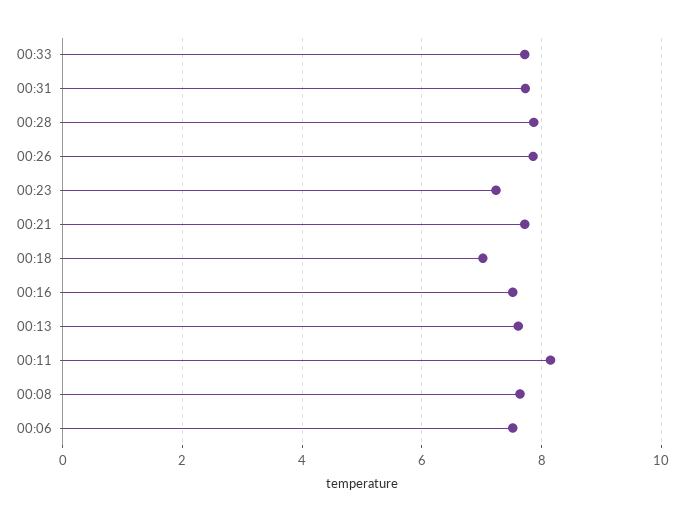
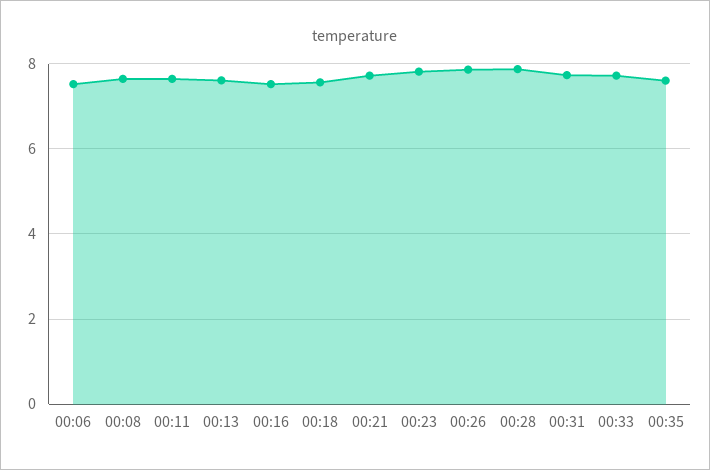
00:23: 7.2 -> 7.8
00:18: 7 -> 7.6
00:11: 8.2 -> 7.6
00:35: none -> 7.6

